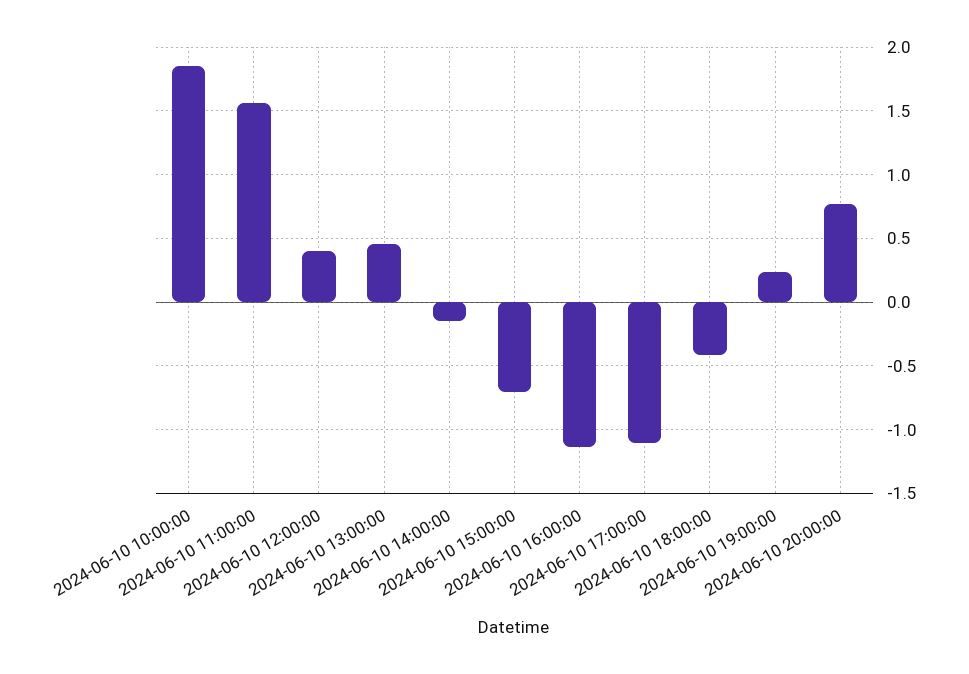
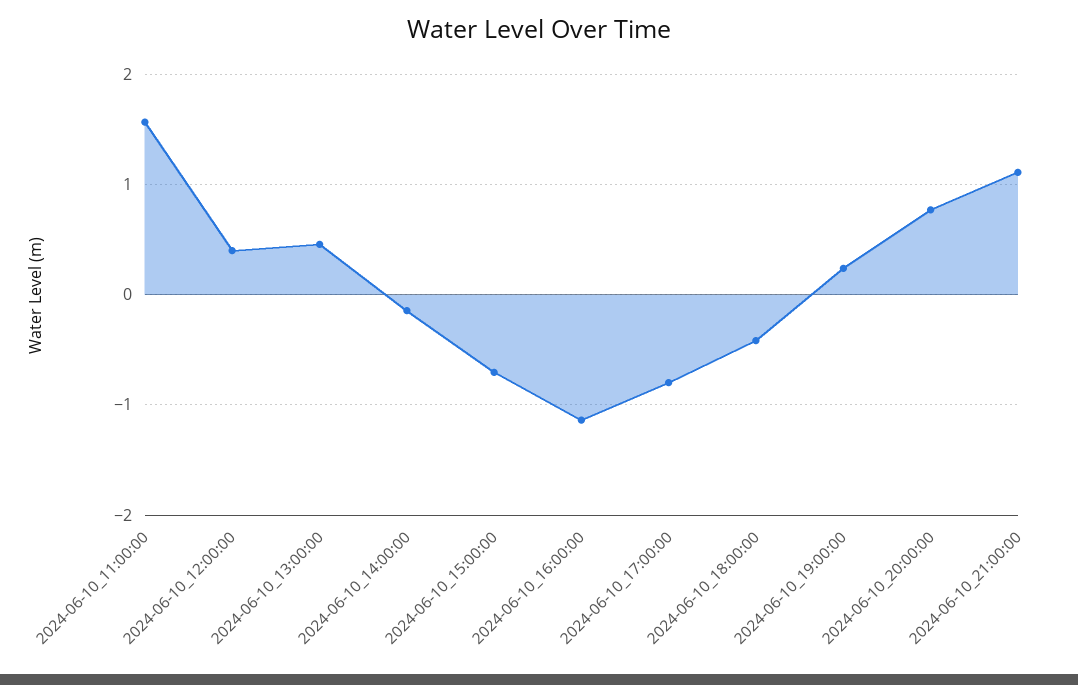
2024-06-10 10:00:00: 1.85 -> none
2024-06-10 17:00:00: -1.1 -> -0.8
2024-06-10_21:00:00: none -> 1.1

